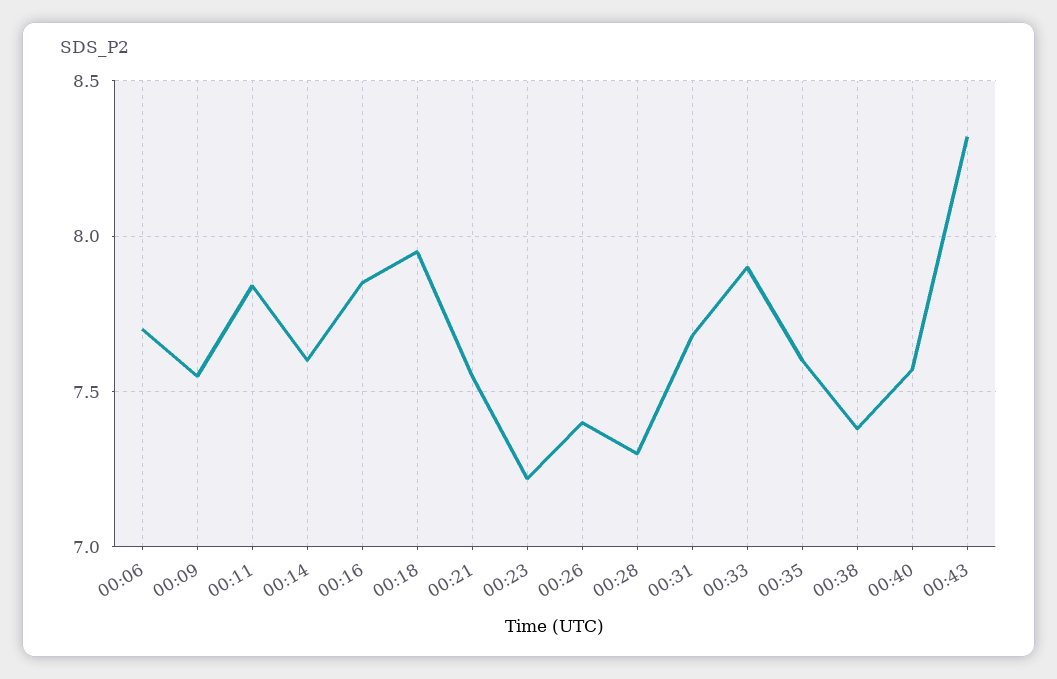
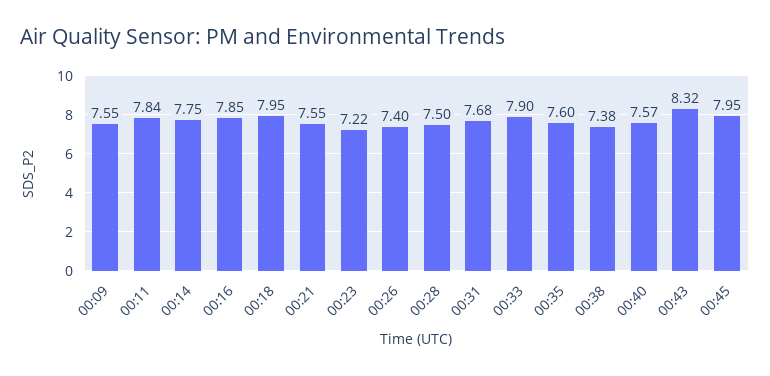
00:06: 7.7 -> none
00:14: 7.6 -> 7.75
00:28: 7.3 -> 7.5
00:45: none -> 7.95

